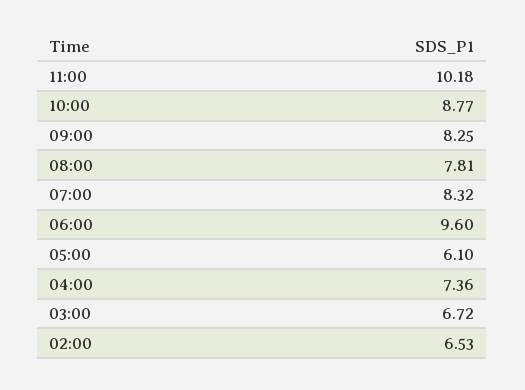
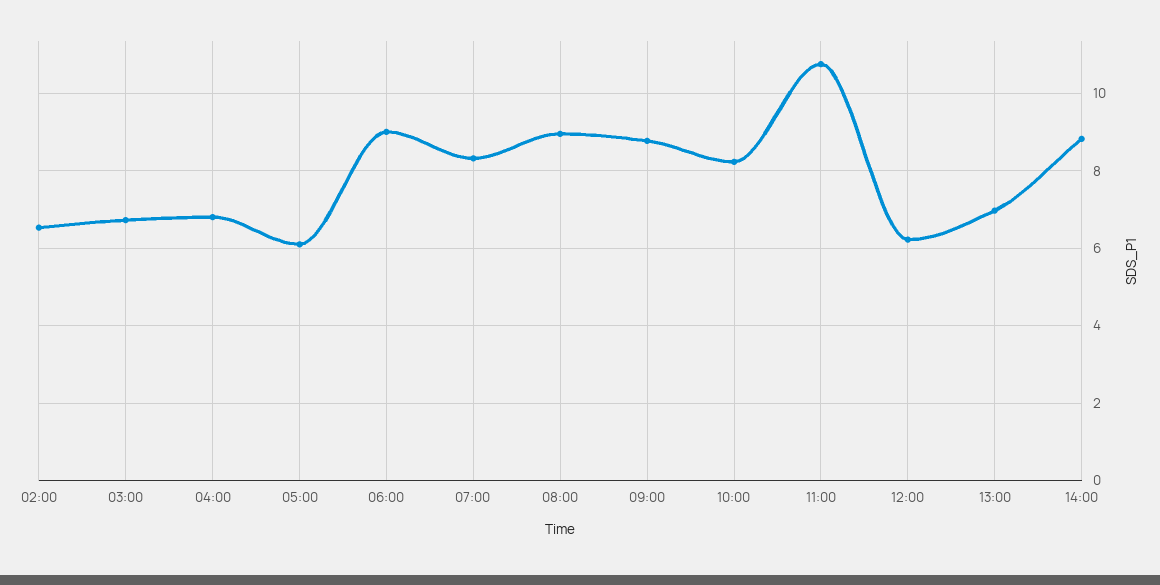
11:00: 10.18 -> 10.8
10:00: 8.77 -> 8.2
09:00: 8.25 -> 8.8
08:00: 7.81 -> 9
06:00: 9.6 -> 9
04:00: 7.36 -> 6.8
12:00: none -> 6.2
13:00: none -> 7
14:00: none -> 8.8

